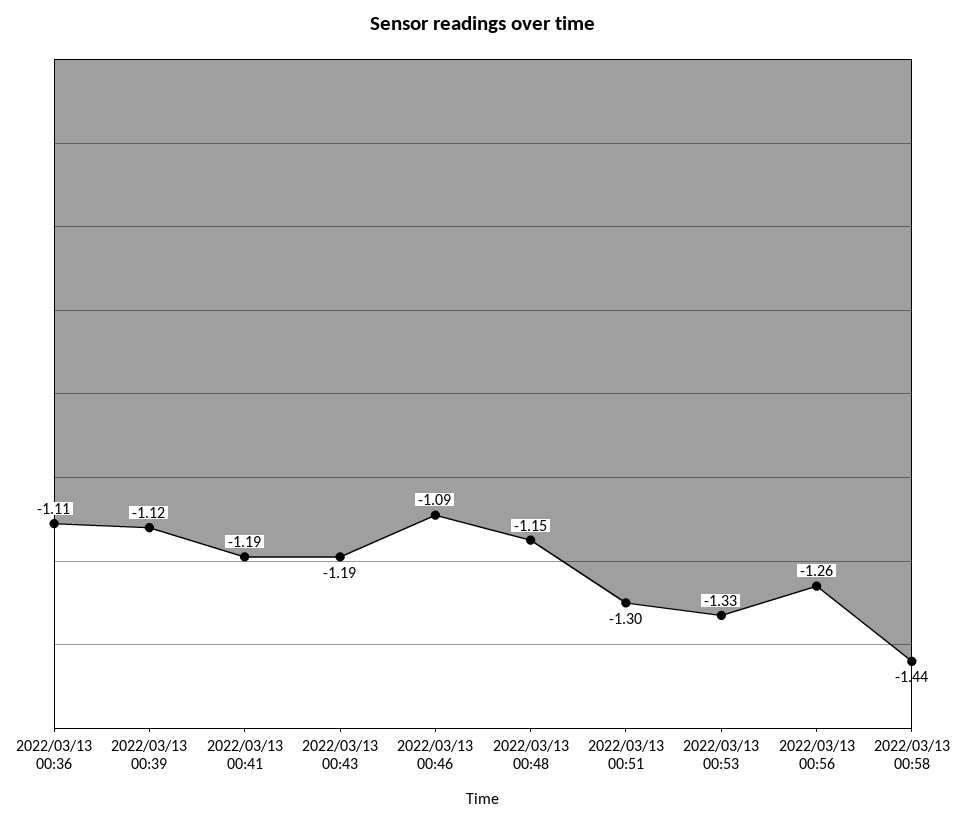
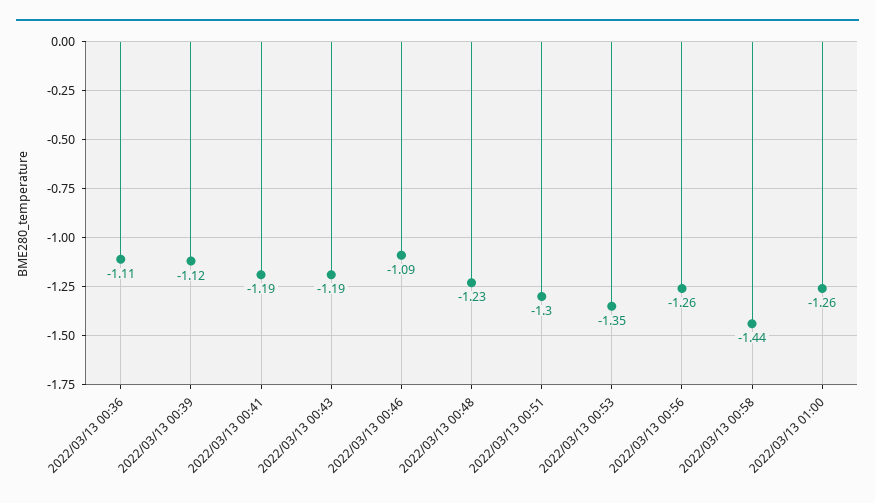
2022/03/13 00:48: -1.15 -> -1.23
2022/03/13 00:53: -1.33 -> -1.35
2022/03/13 01:00: none -> -1.26

